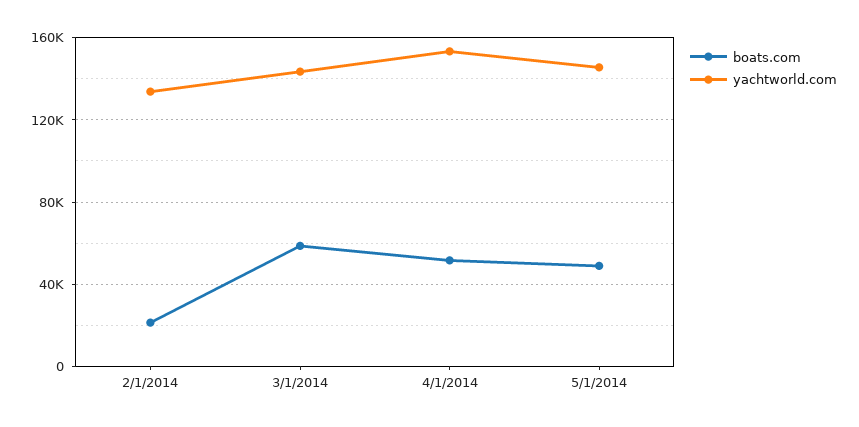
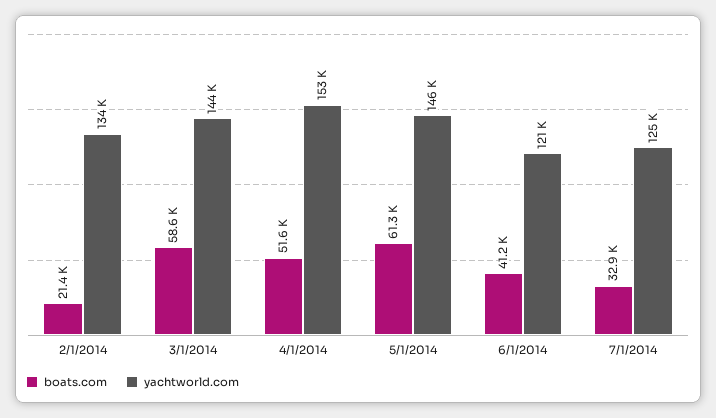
boats.com, 5/1/2014: 50000 -> 61300
boats.com, 6/1/2014: none -> 41200
yachtworld.com, 6/1/2014: none -> 121000
boats.com, 7/1/2014: none -> 32900
yachtworld.com, 7/1/2014: none -> 125000

